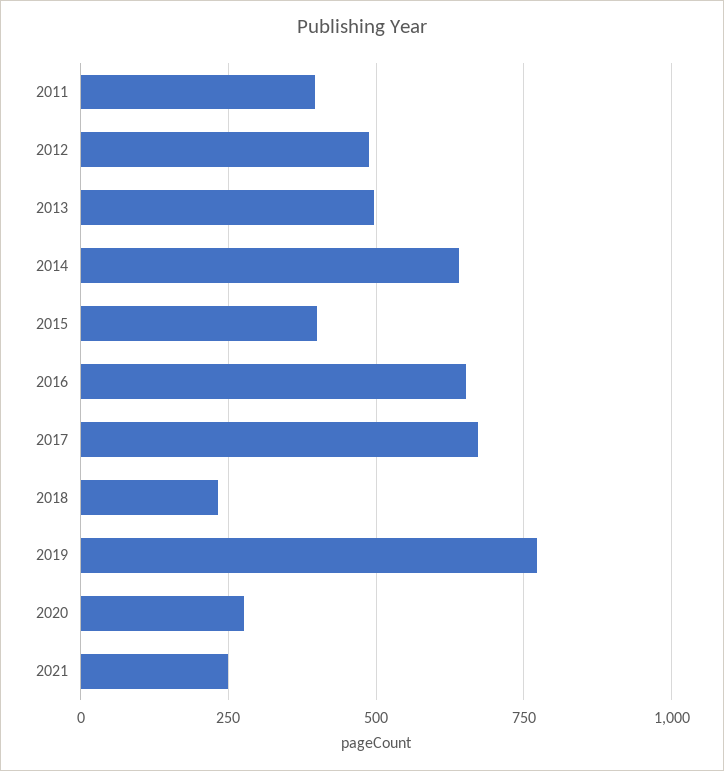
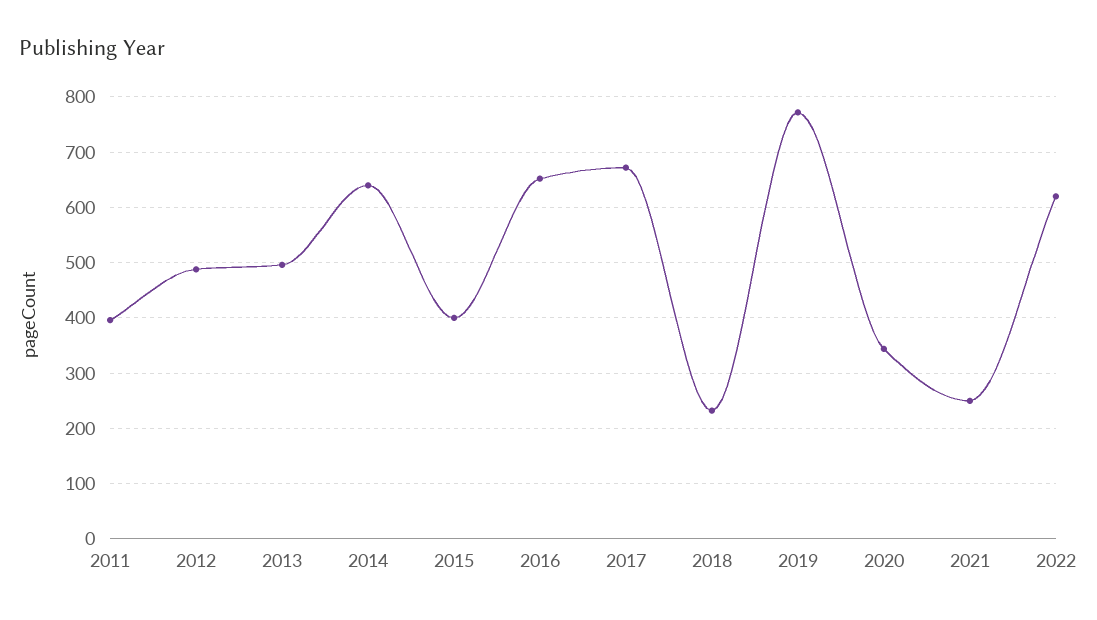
2020: 275 -> 340
2022: none -> 620

